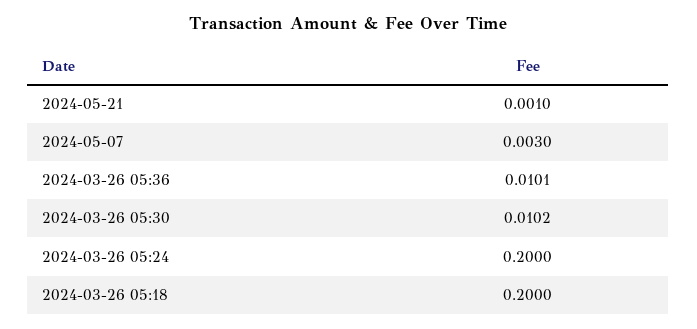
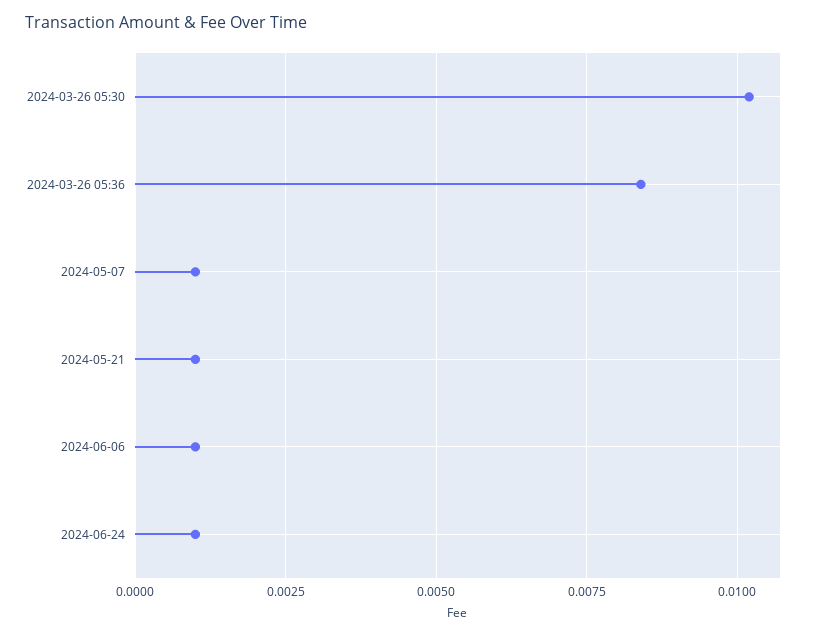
2024-05-07: 0.003 -> 0.001
2024-03-26 05:36: 0.0101 -> 0.0085
2024-03-26 05:24: 0.2 -> none
2024-03-26 05:18: 0.2 -> none
2024-06-06: none -> 0.001
2024-06-24: none -> 0.001

